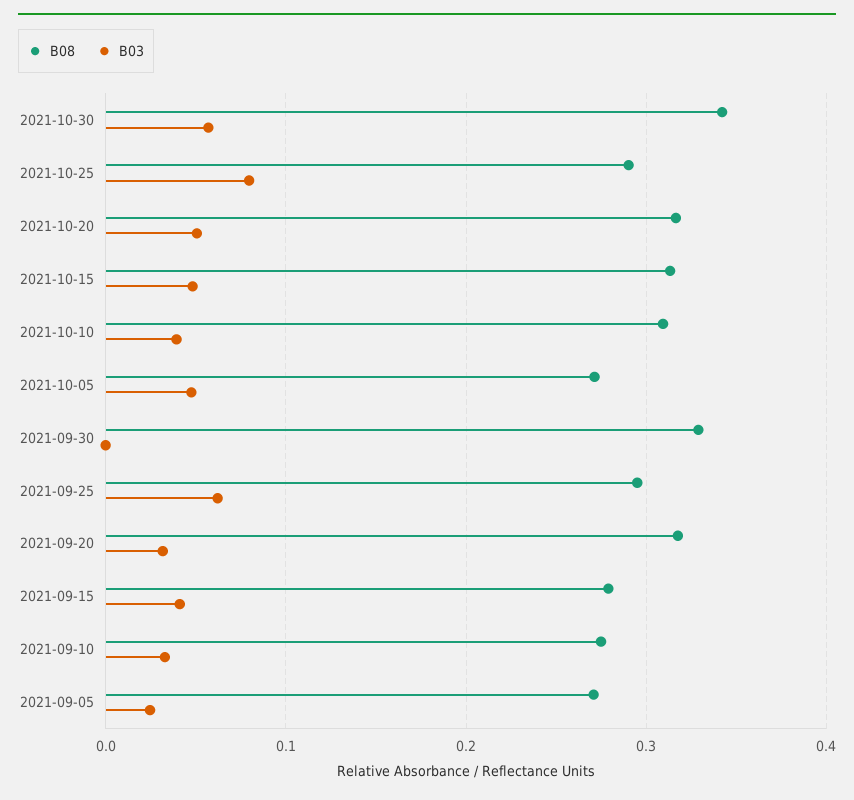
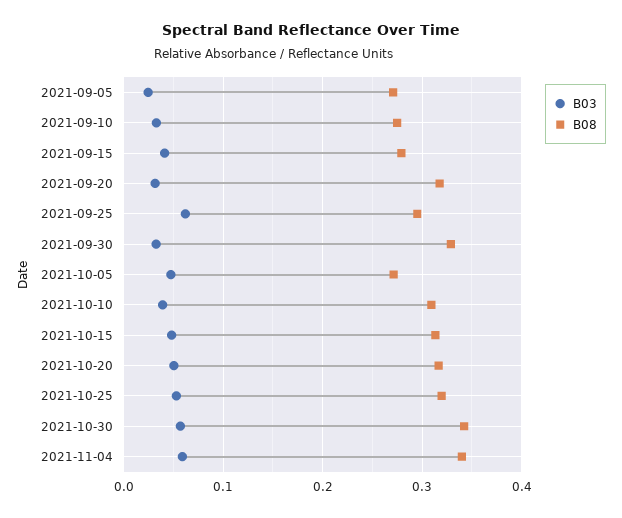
B08, 2021-10-25: 0.29 -> 0.32
B03, 2021-10-25: 0.08 -> 0.05
B03, 2021-09-30: 0 -> 0.03
B03, 2021-11-04: none -> 0.06
B08, 2021-11-04: none -> 0.34

